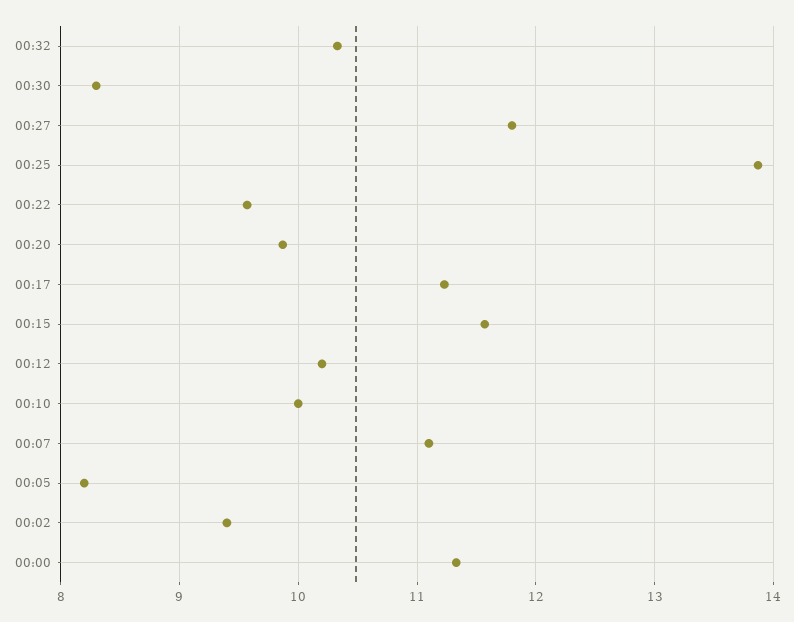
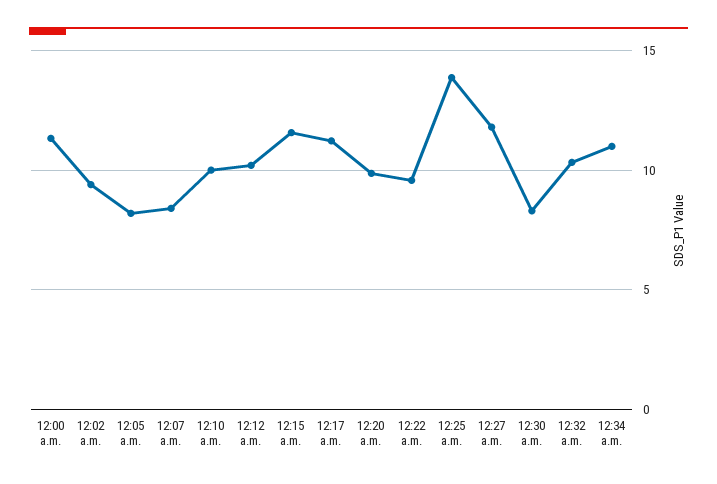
00:07: 11.1 -> 8.5
12:34 a.m.: none -> 11

